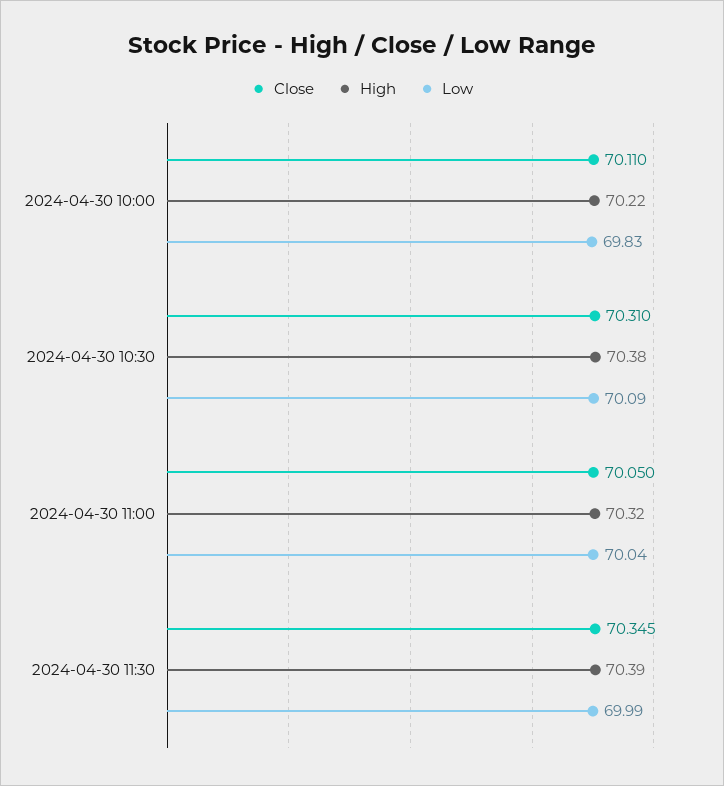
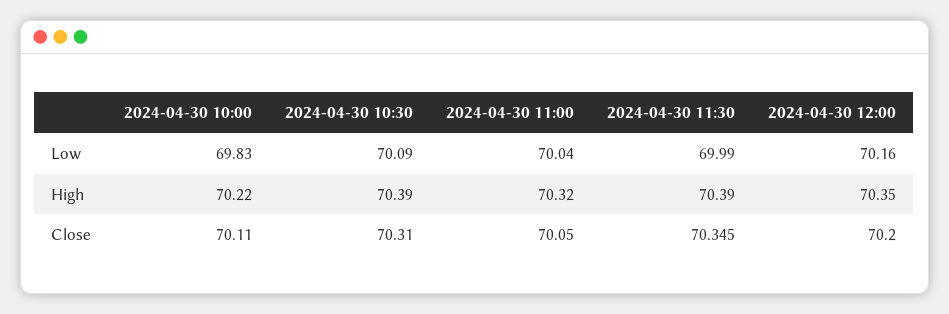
High, 2024-04-30 10:30: 70.38 -> 70.39
Low, 2024-04-30 12:00: none -> 70.16
High, 2024-04-30 12:00: none -> 70.35
Close, 2024-04-30 12:00: none -> 70.2

